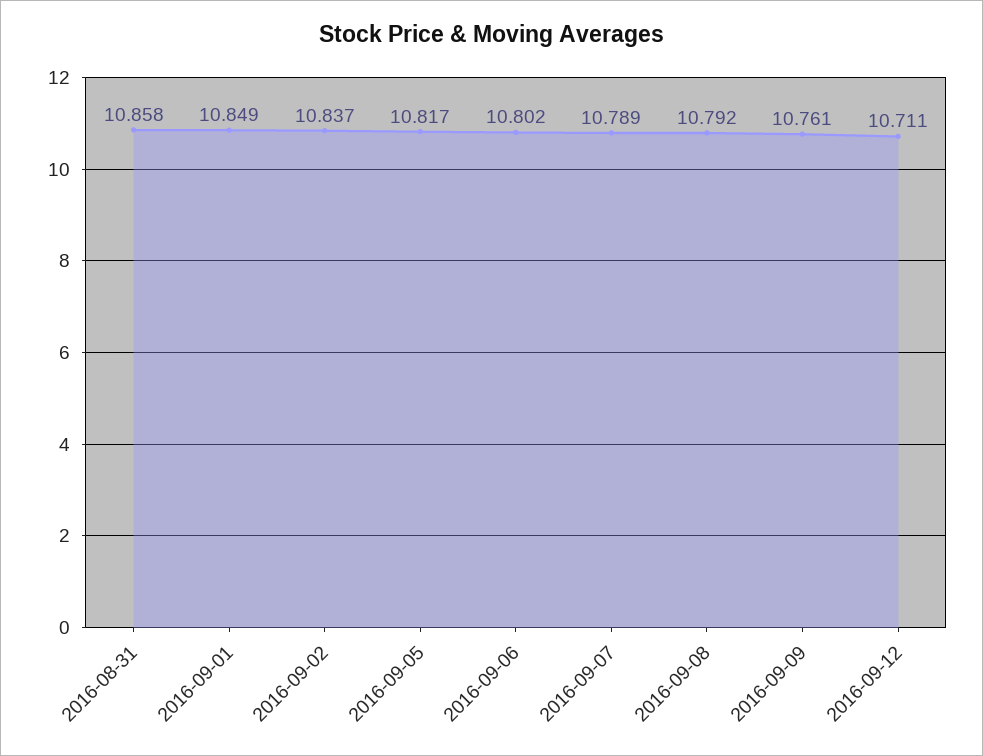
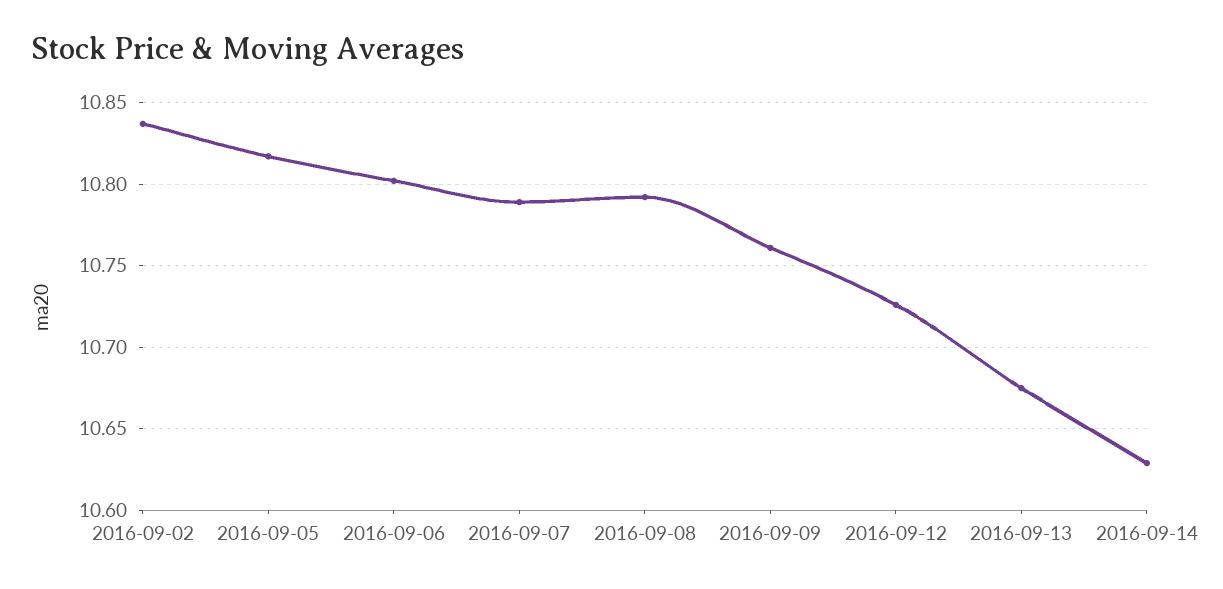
2016-08-31: 10.858 -> none
2016-09-01: 10.849 -> none
2016-09-12: 10.711 -> 10.725
2016-09-13: none -> 10.675
2016-09-14: none -> 10.63

